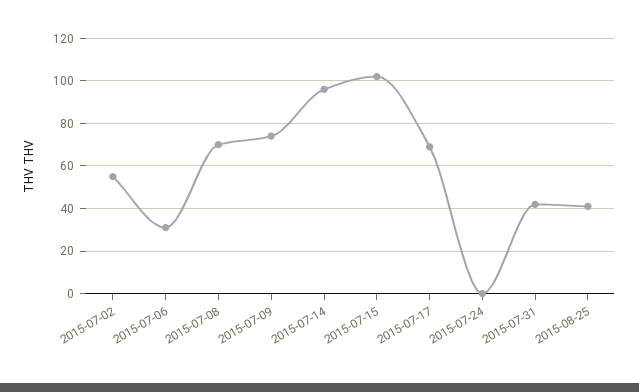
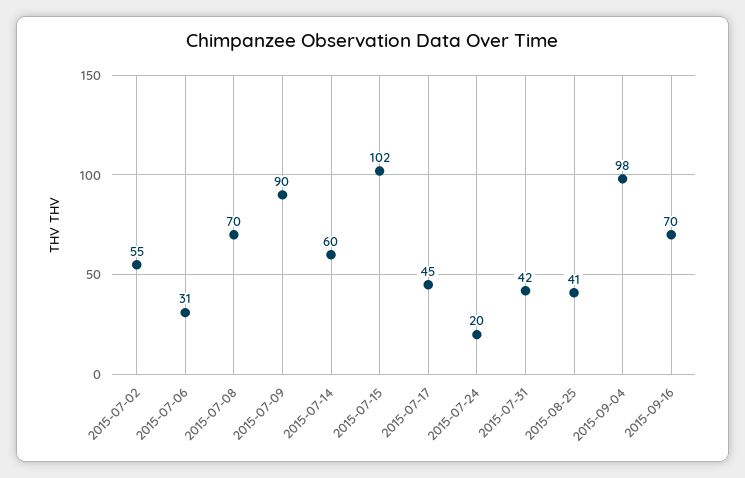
2015-07-09: 75 -> 90
2015-07-14: 95 -> 60
2015-07-17: 70 -> 45
2015-07-24: 0 -> 20
2015-09-04: none -> 98
2015-09-16: none -> 70

